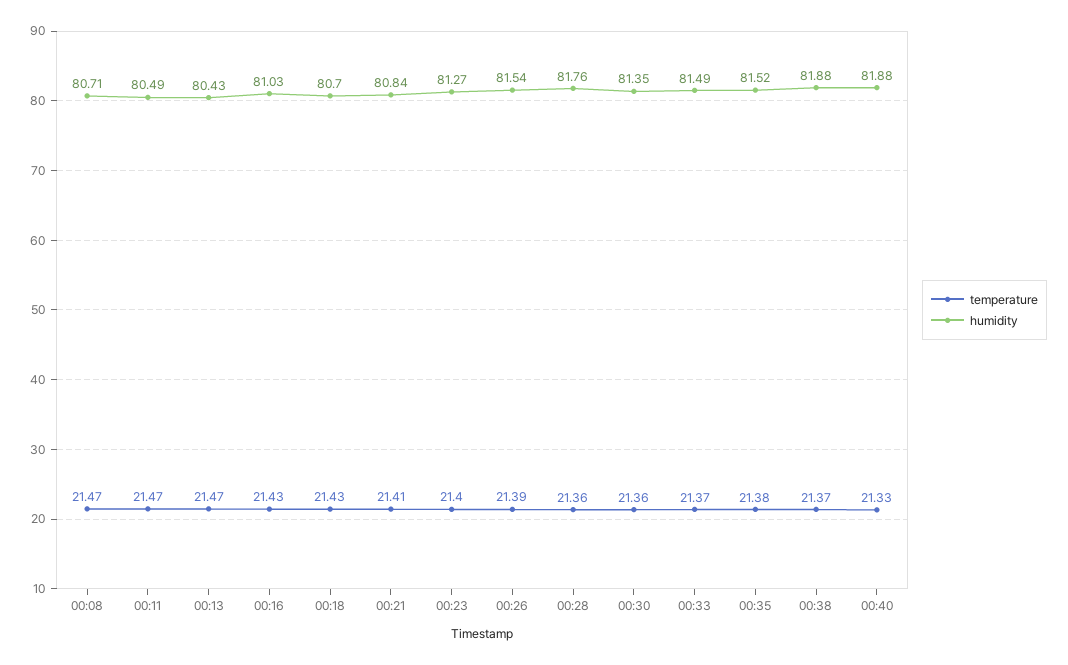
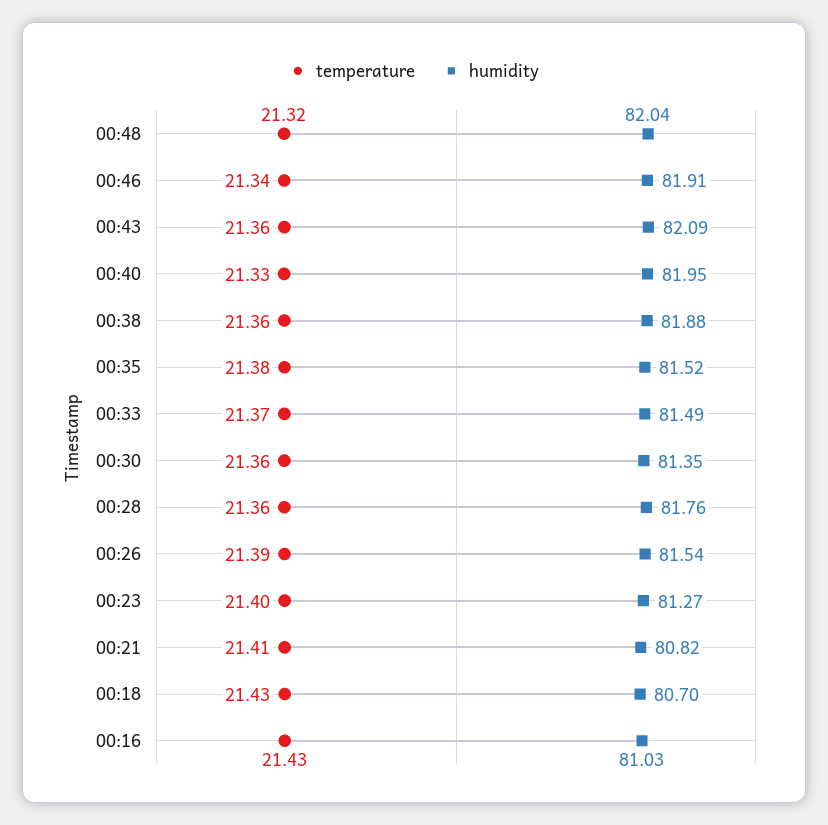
temperature, 00:08: 21.47 -> none
humidity, 00:08: 80.71 -> none
temperature, 00:11: 21.47 -> none
humidity, 00:11: 80.49 -> none
temperature, 00:13: 21.47 -> none
humidity, 00:13: 80.43 -> none
humidity, 00:21: 80.84 -> 80.82
temperature, 00:38: 21.37 -> 21.36
humidity, 00:40: 81.88 -> 81.95
temperature, 00:48: none -> 21.32
humidity, 00:48: none -> 82.04
temperature, 00:46: none -> 21.34
humidity, 00:46: none -> 81.91
temperature, 00:43: none -> 21.36
humidity, 00:43: none -> 82.09

